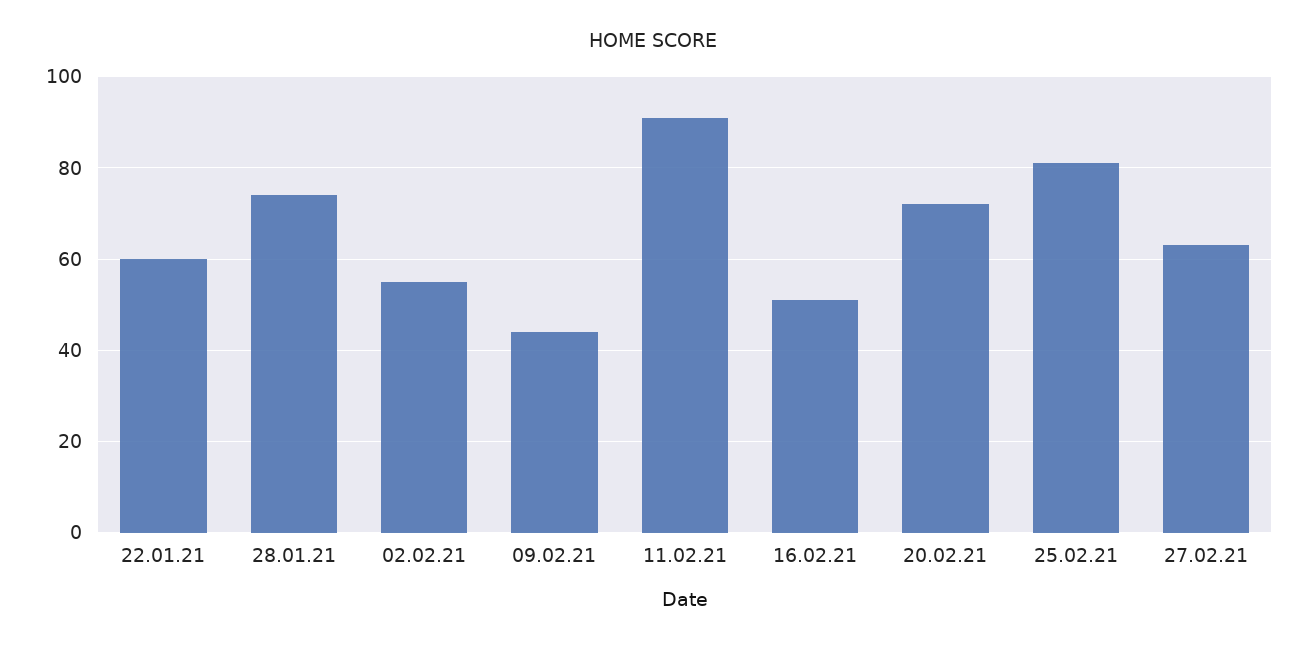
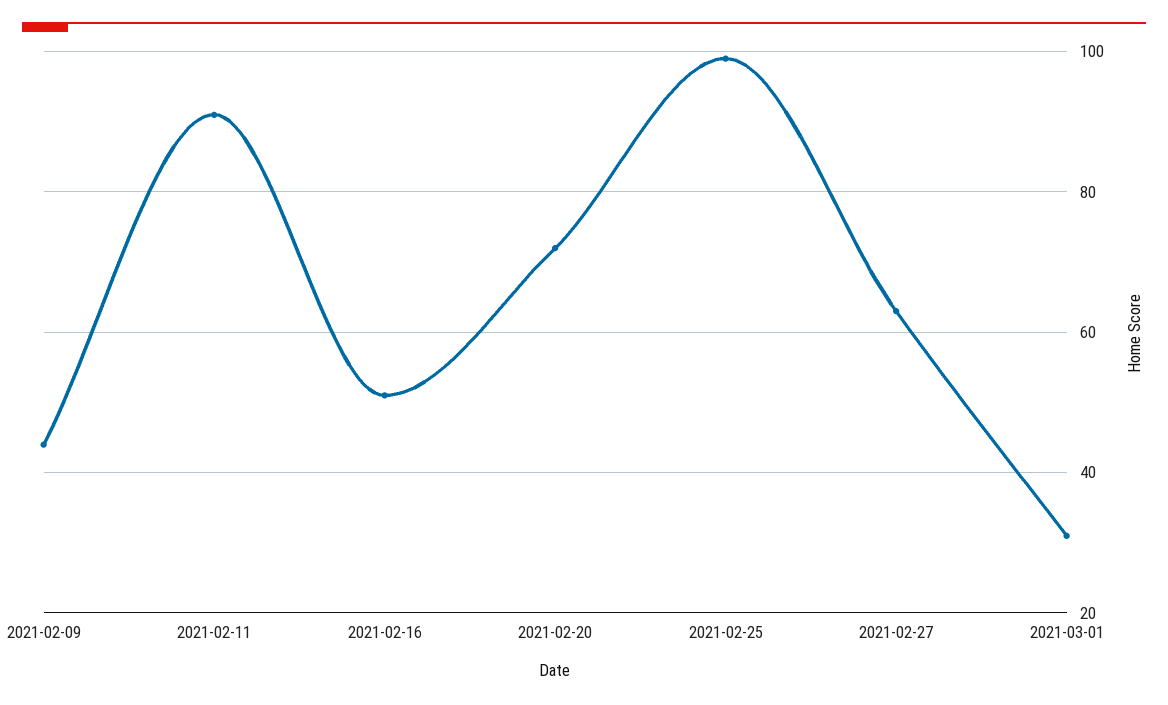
22.01.21: 60 -> none
28.01.21: 75 -> none
02.02.21: 55 -> none
25.02.21: 80 -> 100
2021-03-01: none -> 30

